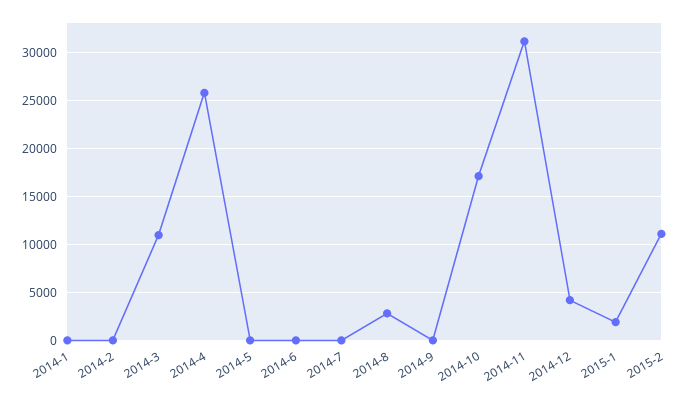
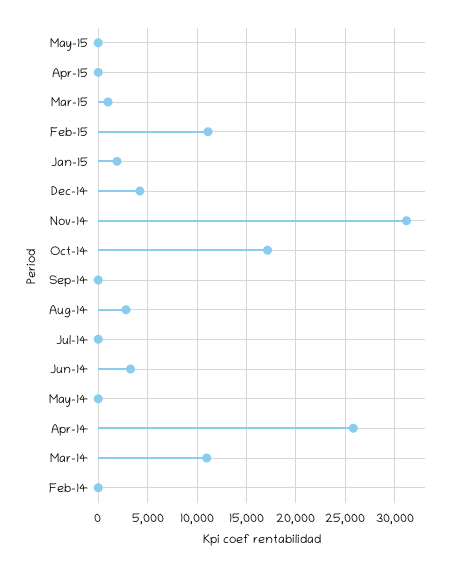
2014-1: 0 -> none
2014-6: 0 -> 3000
May-15: none -> 0
Apr-15: none -> 0
Mar-15: none -> 1000

